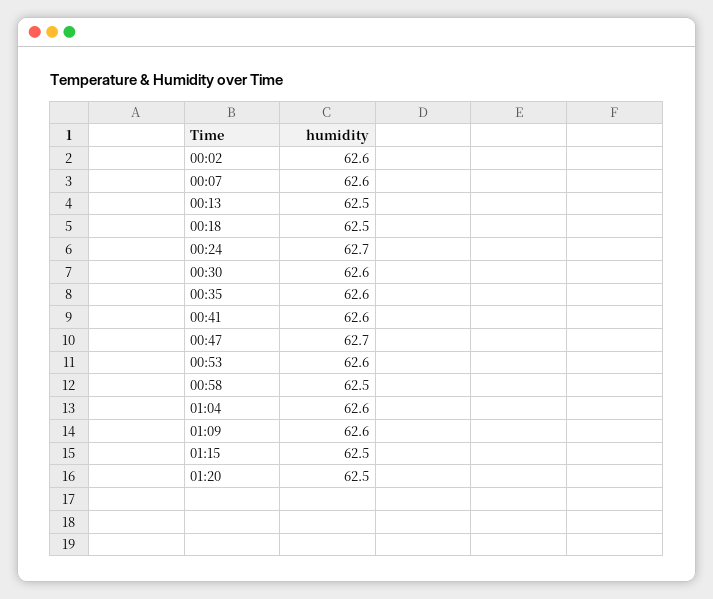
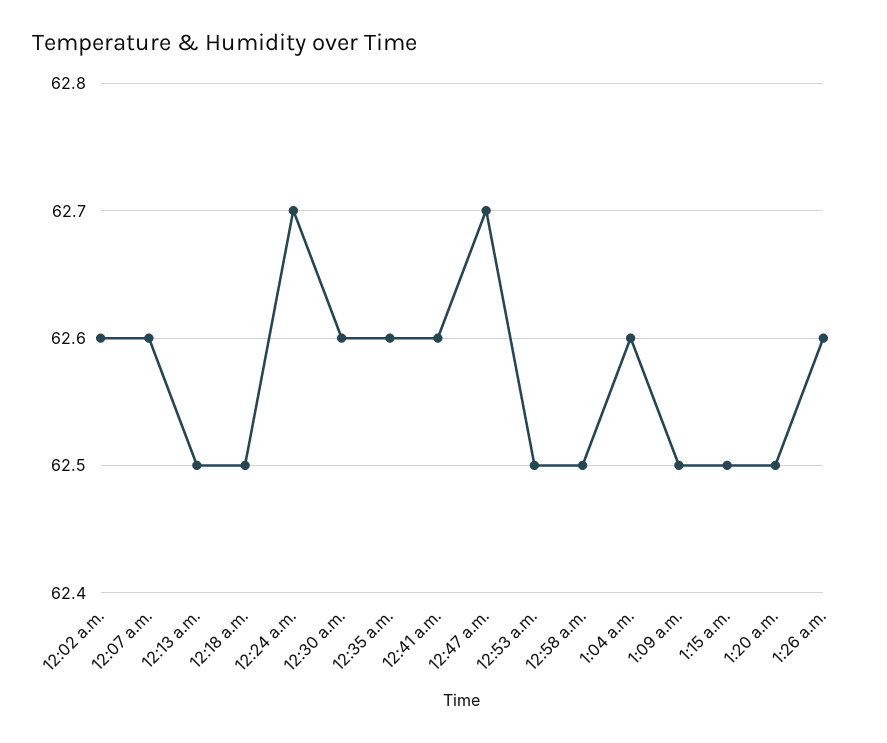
00:53: 62.6 -> 62.5
01:09: 62.6 -> 62.5
1:26 a.m.: none -> 62.6

